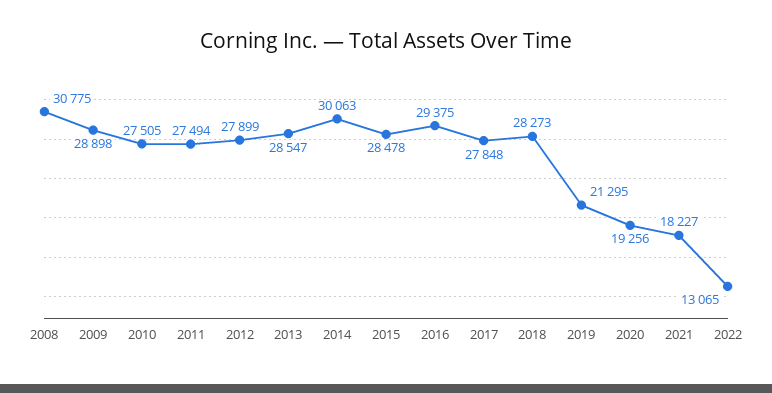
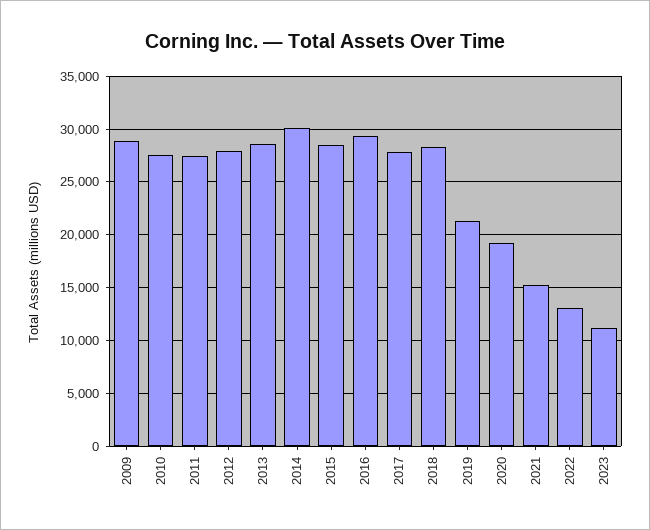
2008: 30775 -> none
2021: 18227 -> 15000
2023: none -> 11000

